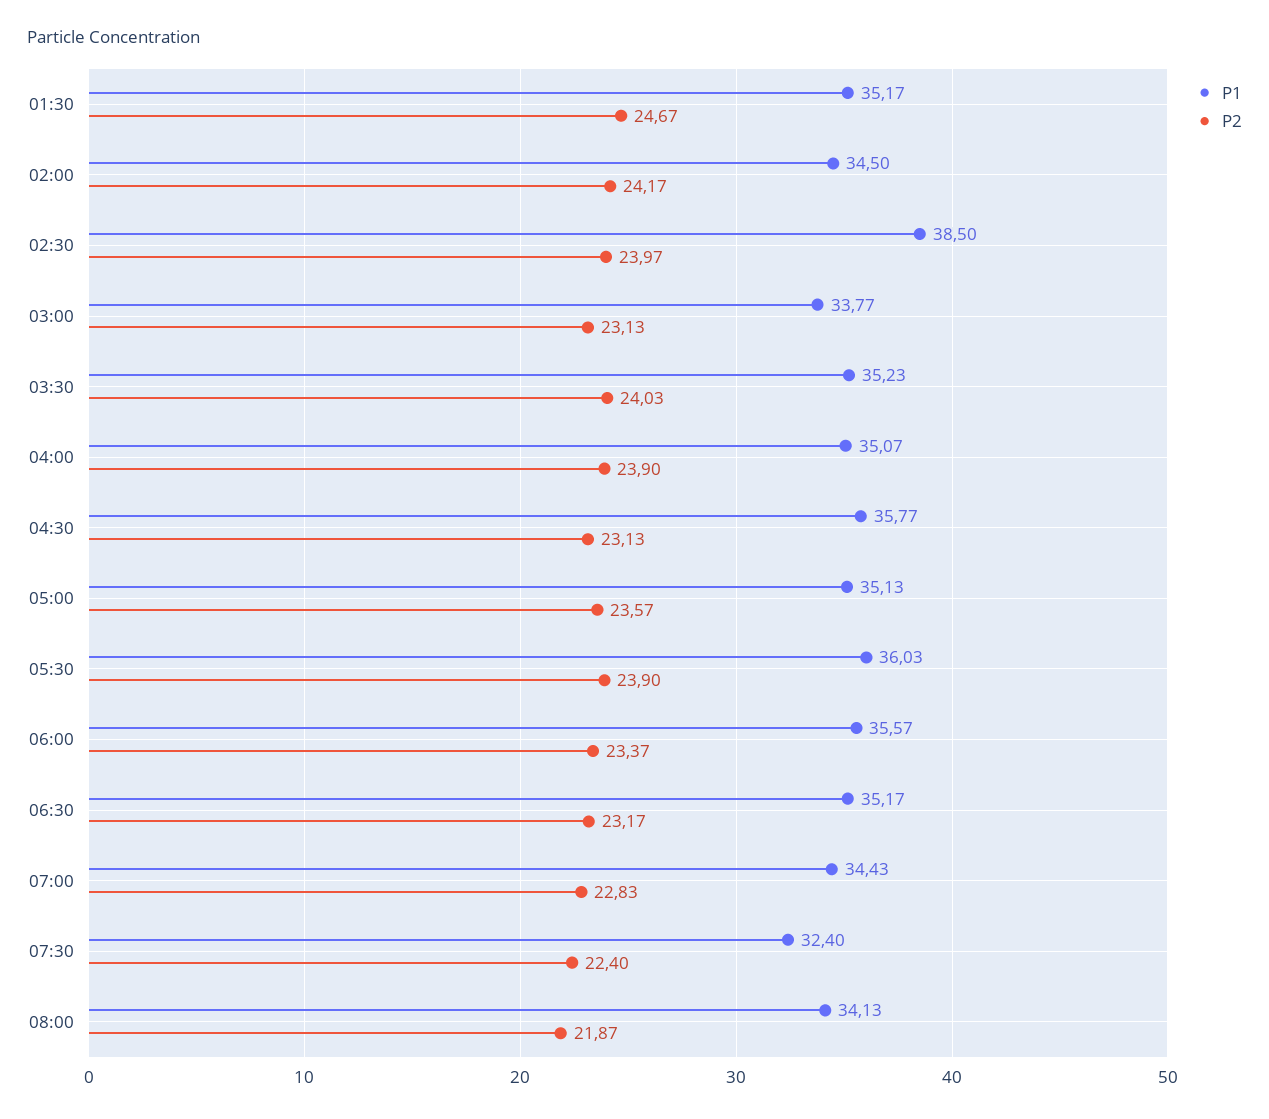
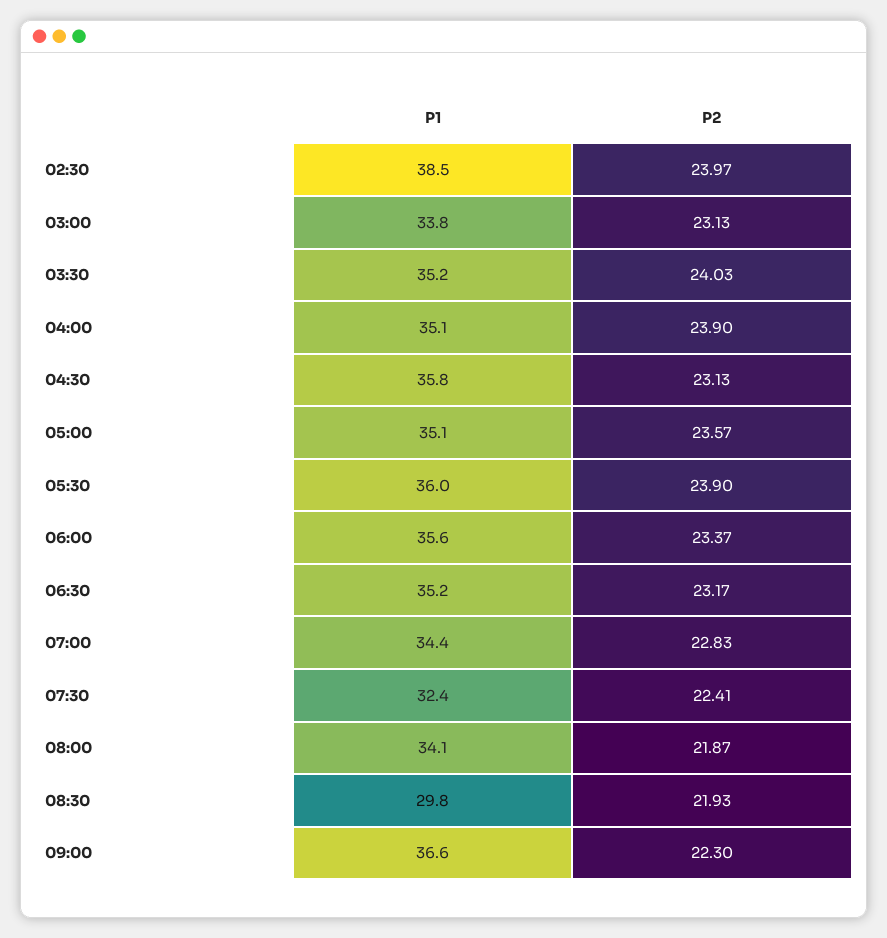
P1, 01:30: 35.17 -> none
P2, 01:30: 24.67 -> none
P1, 02:00: 34.5 -> none
P2, 02:00: 24.17 -> none
P2, 07:30: 22.4 -> 22.41
P1, 08:30: none -> 29.8
P2, 08:30: none -> 21.93
P1, 09:00: none -> 36.6
P2, 09:00: none -> 22.3

